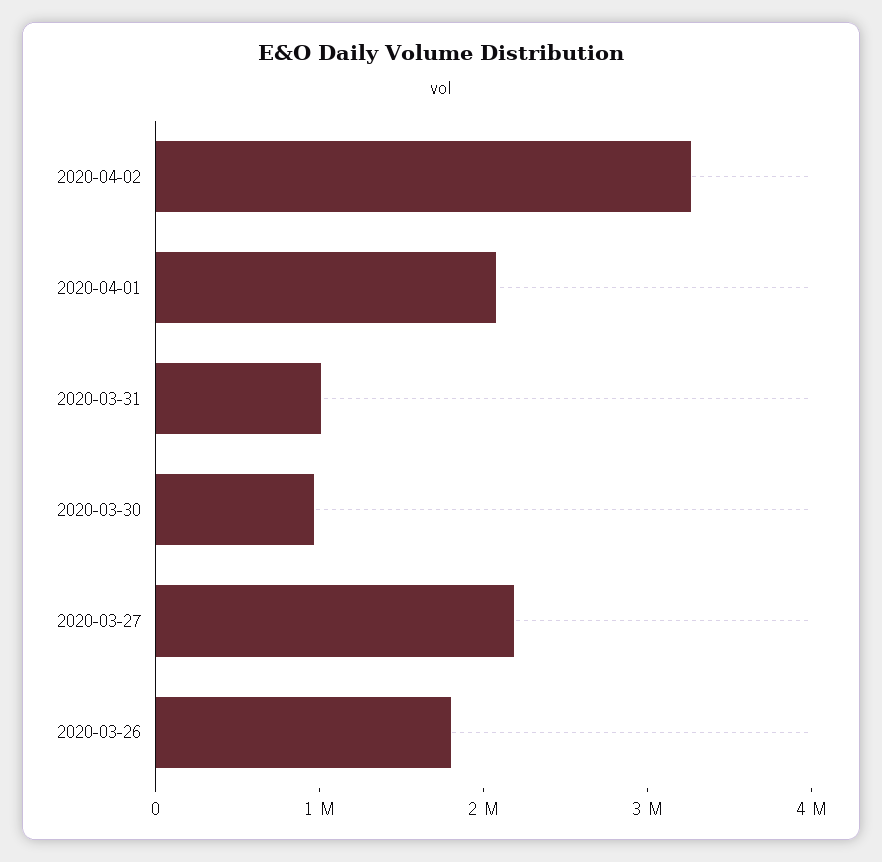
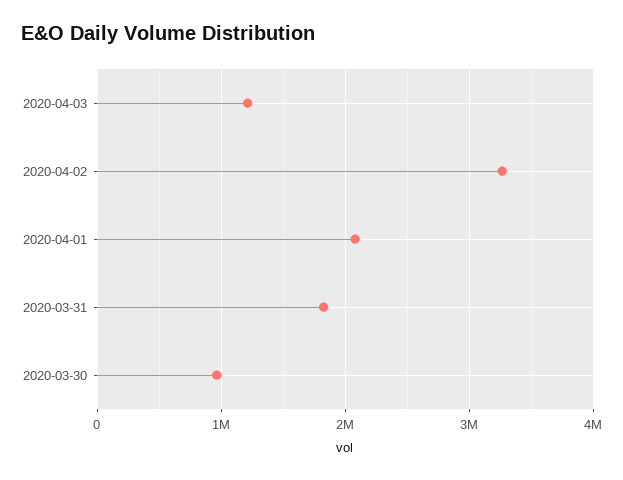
2020-03-31: 1000000 -> 1800000
2020-03-27: 2200000 -> none
2020-03-26: 1800000 -> none
2020-04-03: none -> 1200000

